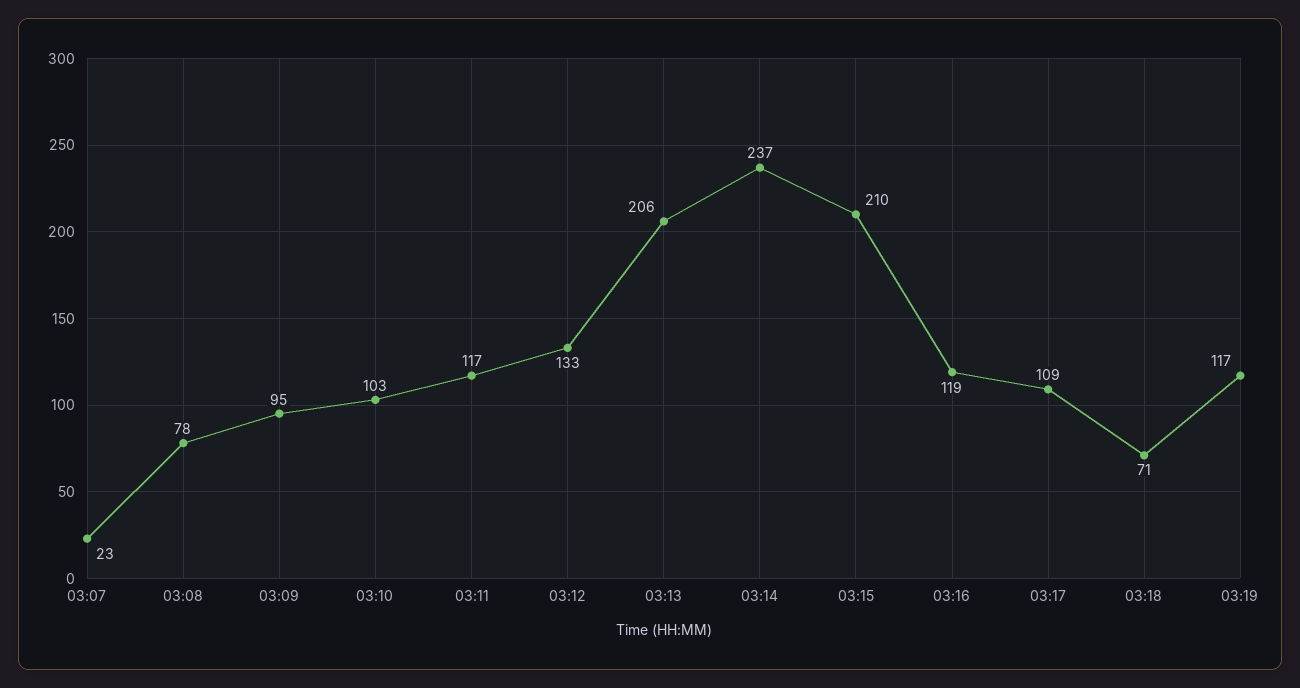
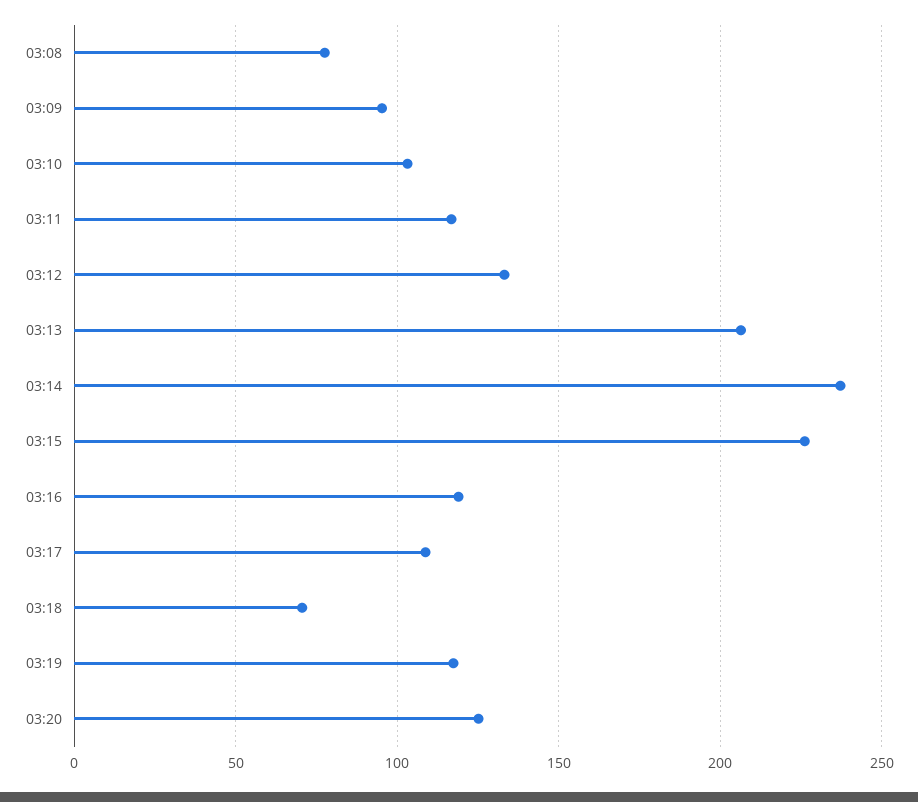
03:07: 23 -> none
03:15: 210 -> 225
03:20: none -> 125

